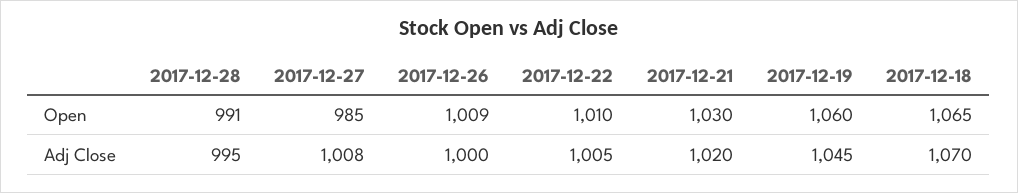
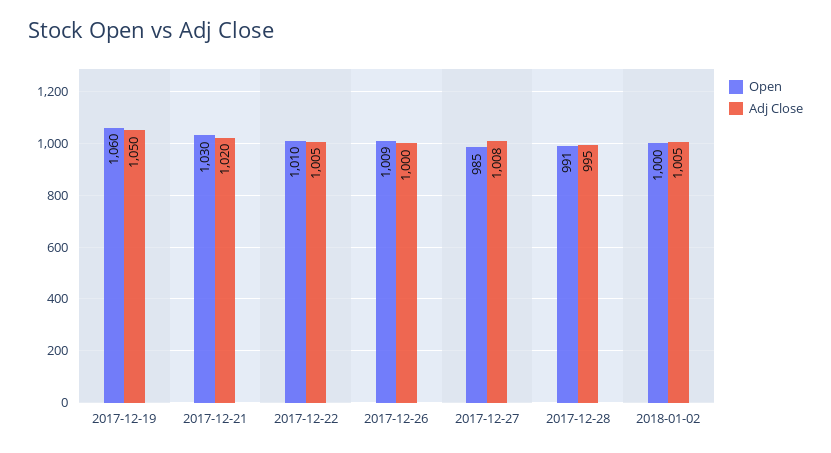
Open, 2017-12-18: 1065 -> none
Adj Close, 2017-12-19: 1045 -> 1050
Adj Close, 2017-12-18: 1070 -> none
Open, 2018-01-02: none -> 1000
Adj Close, 2018-01-02: none -> 1005

